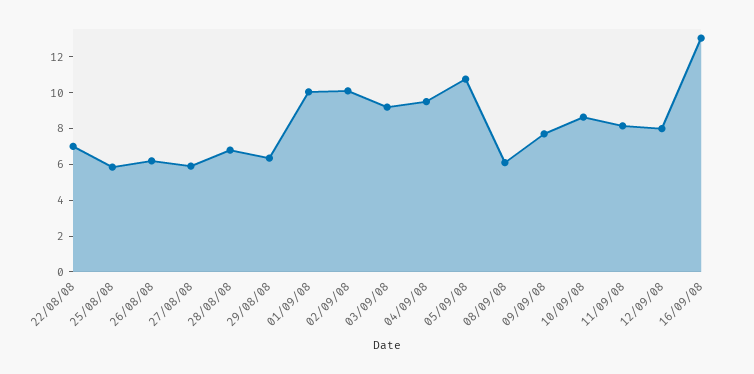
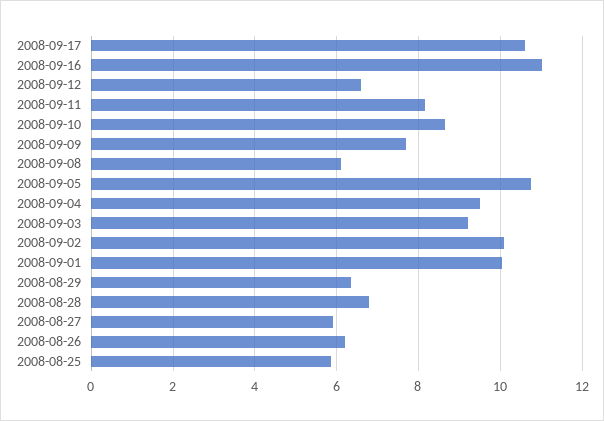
22/08/08: 7 -> none
12/09/08: 8 -> 6.6
16/09/08: 13 -> 11
2008-09-17: none -> 10.6

